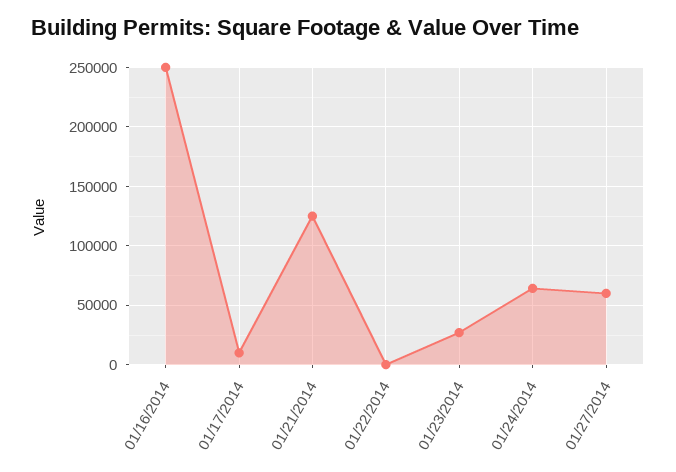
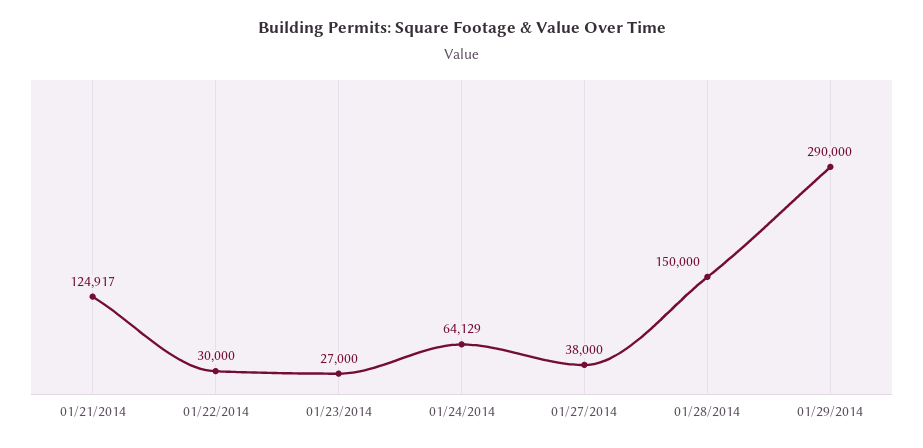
01/16/2014: 250000 -> none
01/17/2014: 10000 -> none
01/22/2014: 0 -> 30000
01/27/2014: 60000 -> 38000
01/28/2014: none -> 150000
01/29/2014: none -> 290000

